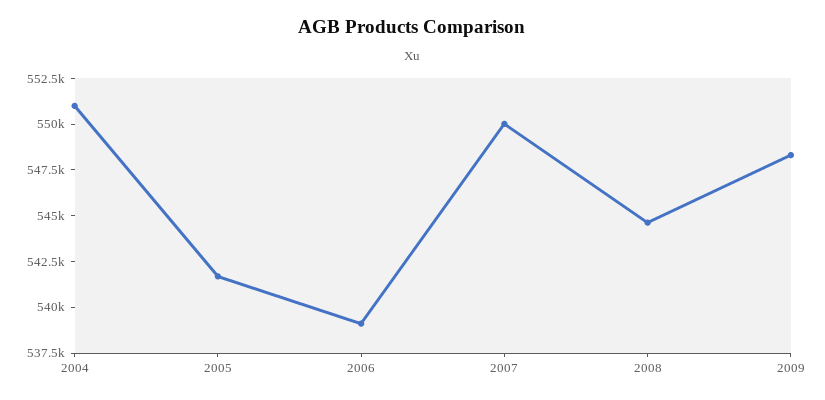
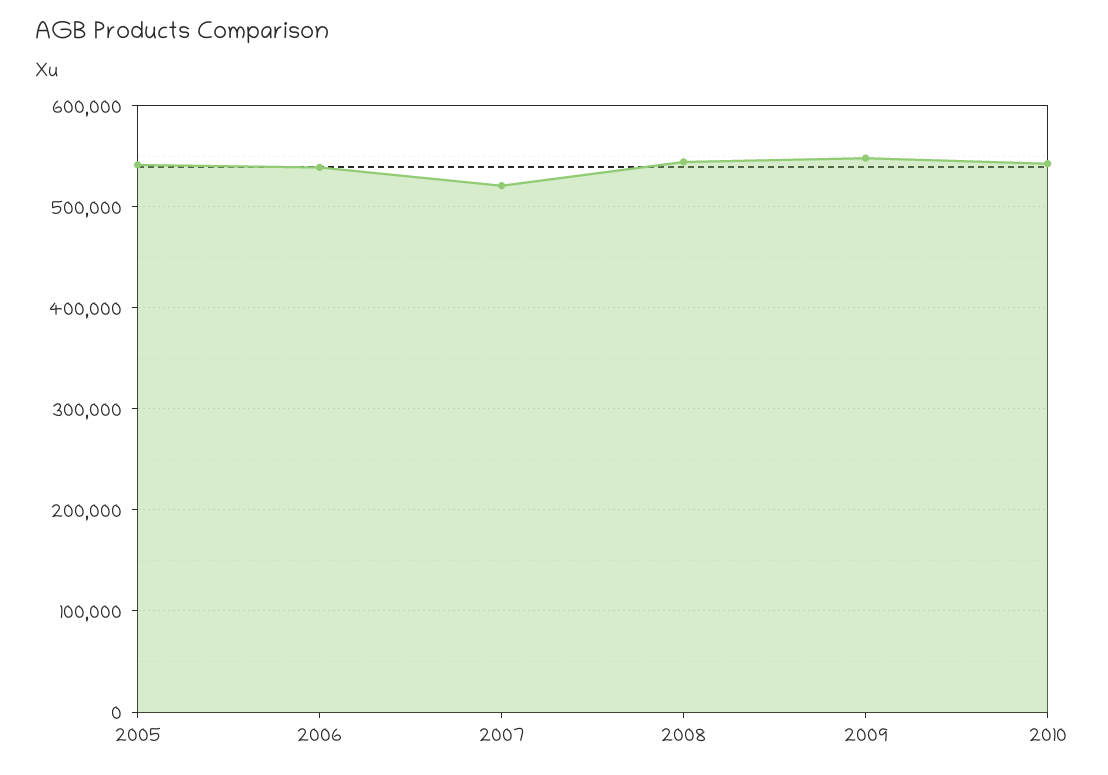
2004: 551000 -> none
2007: 550000 -> 520000
2010: none -> 540000

